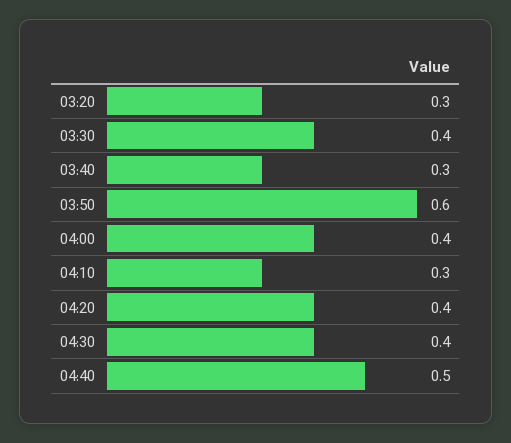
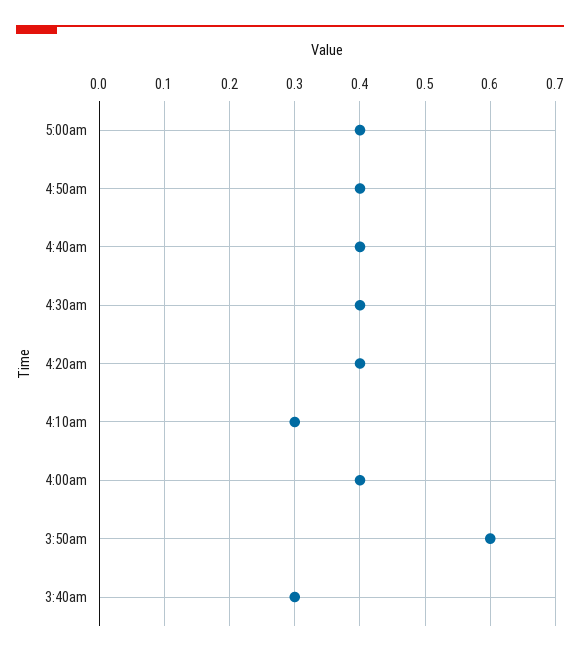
03:20: 0.3 -> none
03:30: 0.4 -> none
04:40: 0.5 -> 0.4
5:00am: none -> 0.4
4:50am: none -> 0.4

